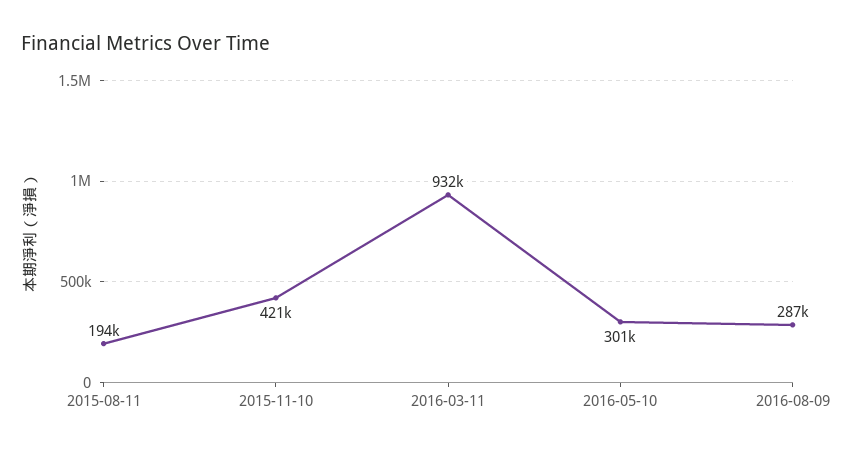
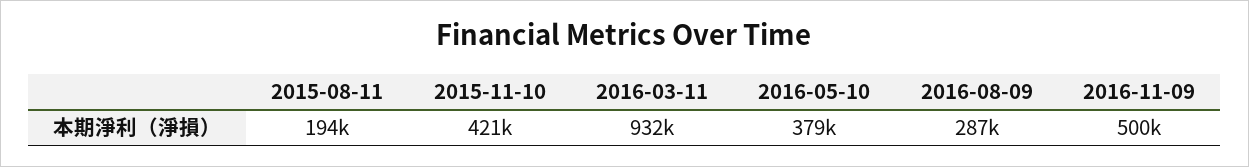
2016-05-10: 301000 -> 379000
2016-11-09: none -> 500000

